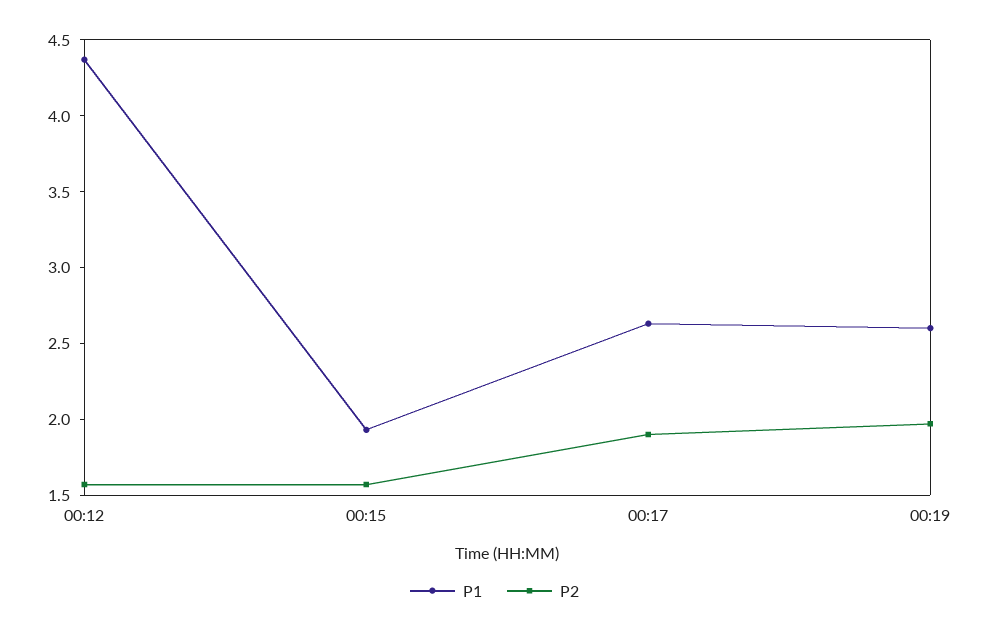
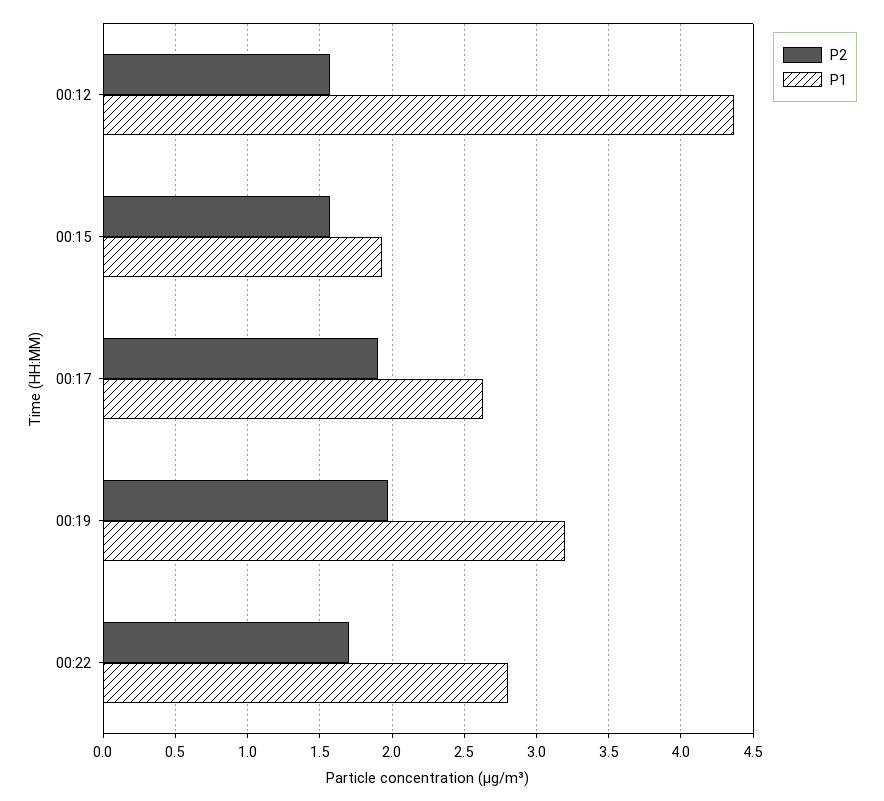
P1, 00:19: 2.6 -> 3.2
P2, 00:22: none -> 1.7
P1, 00:22: none -> 2.8

